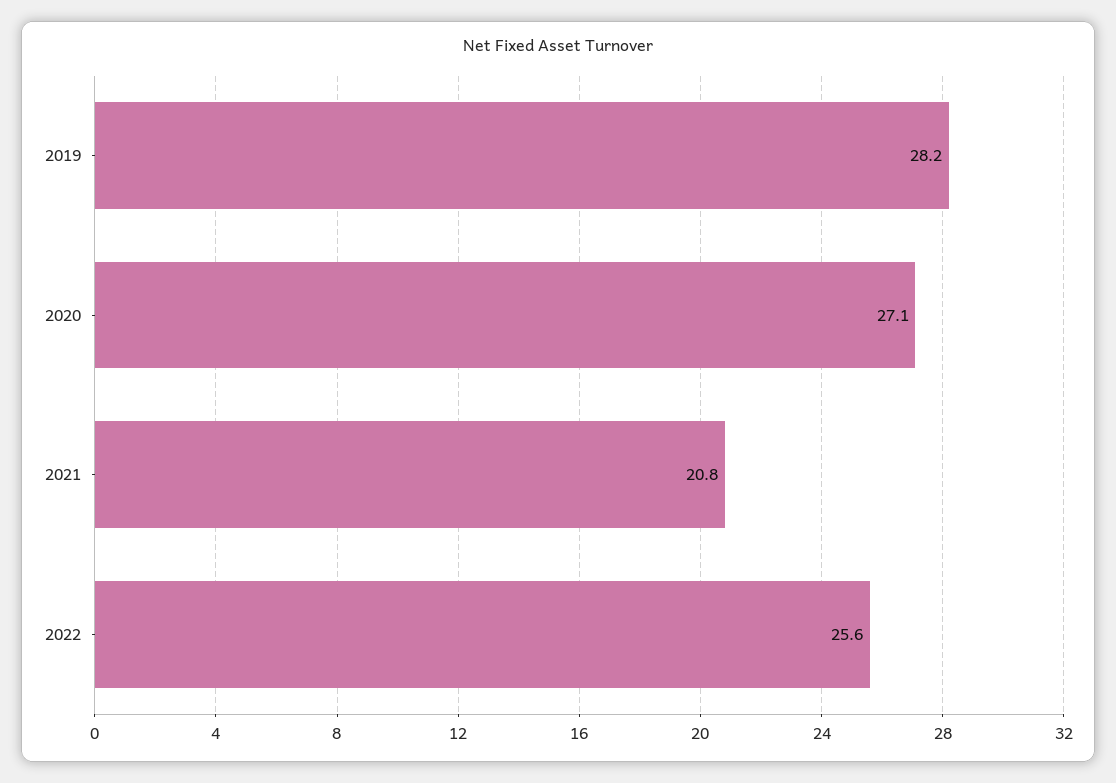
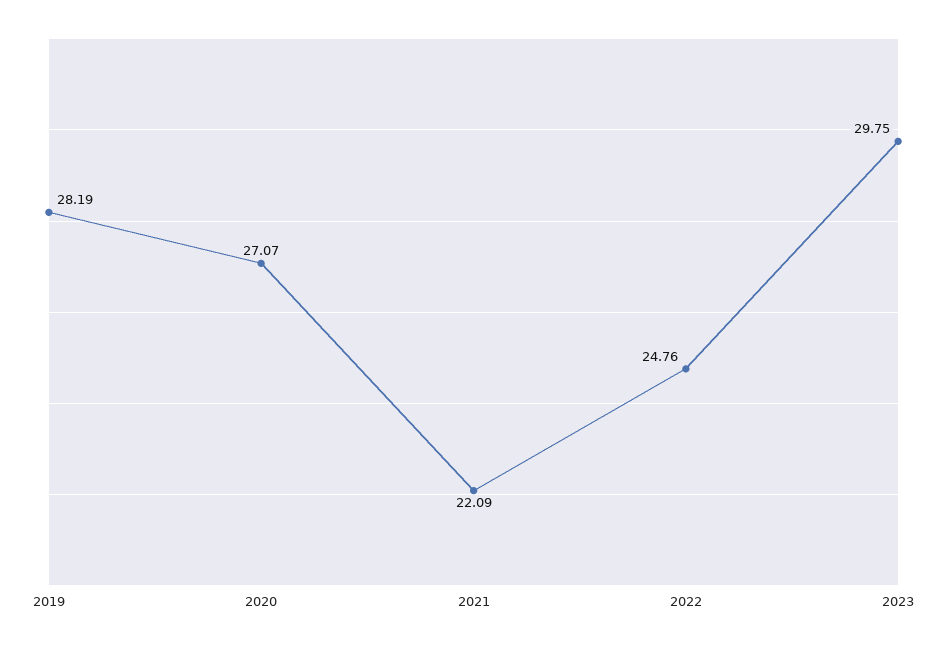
2021: 20.8 -> 22.09
2022: 25.6 -> 24.76
2023: none -> 29.75

